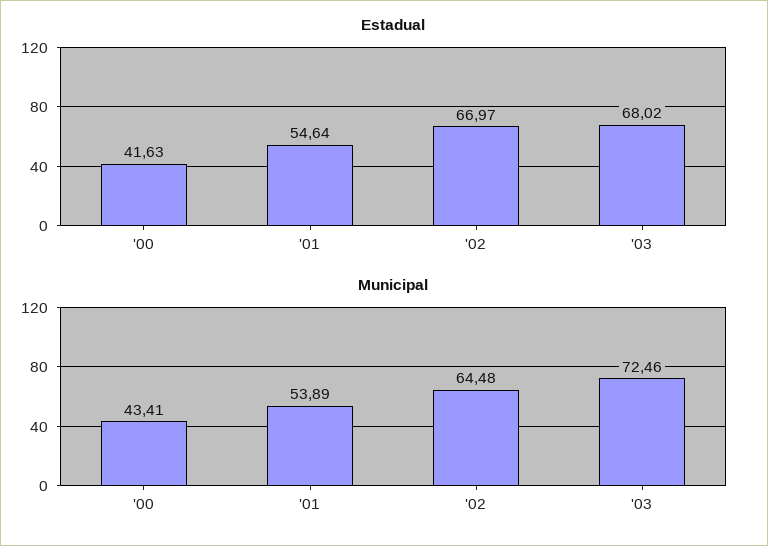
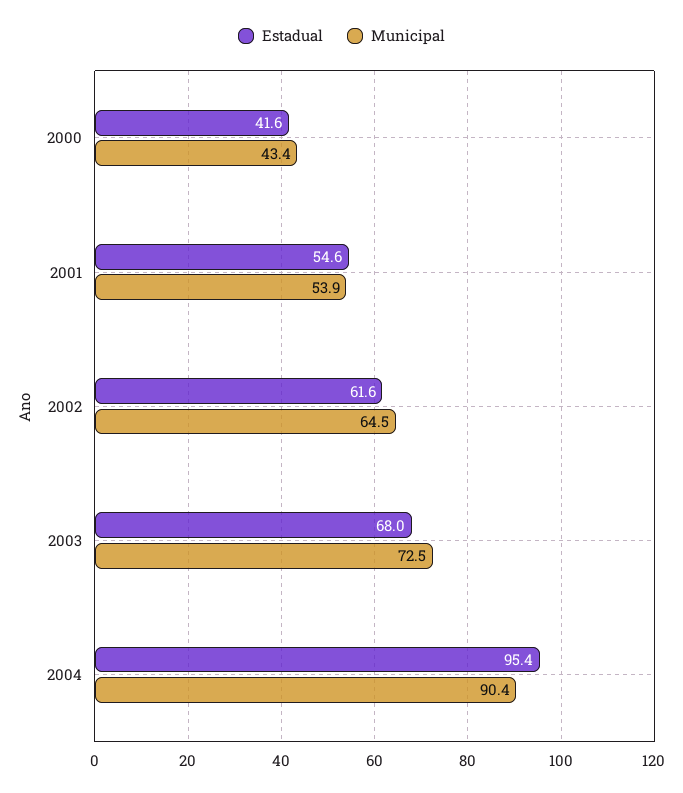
Estadual, '02: 66.97 -> 61.6
Estadual, 2004: none -> 95.4
Municipal, 2004: none -> 90.4

